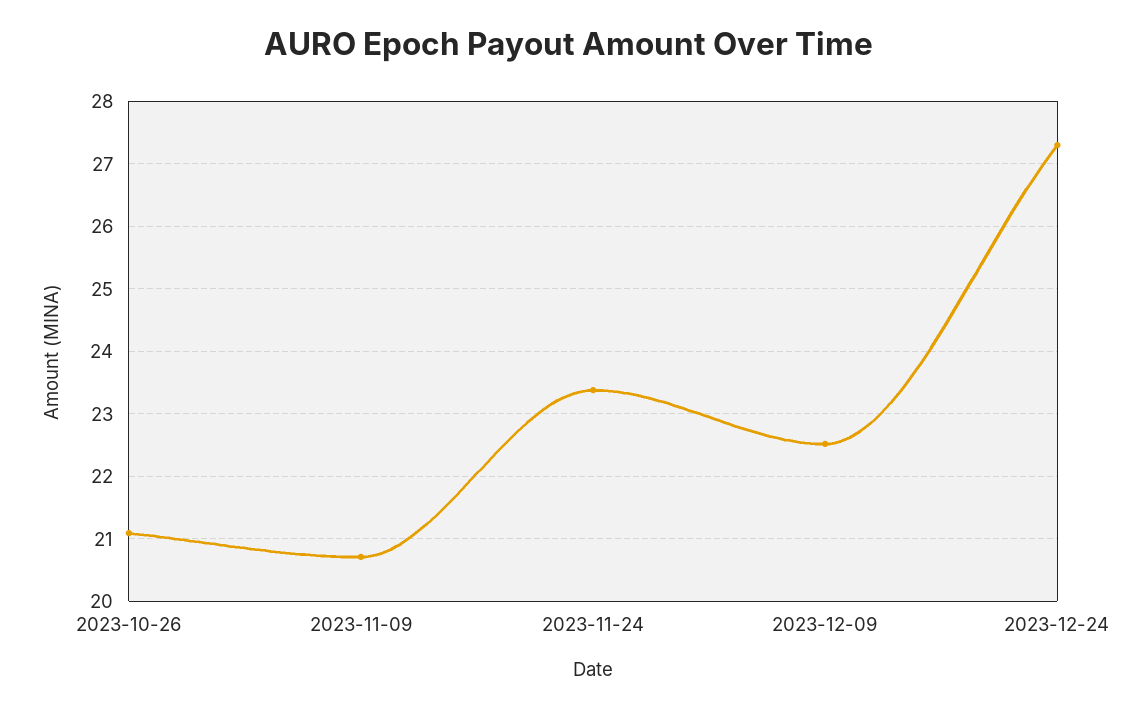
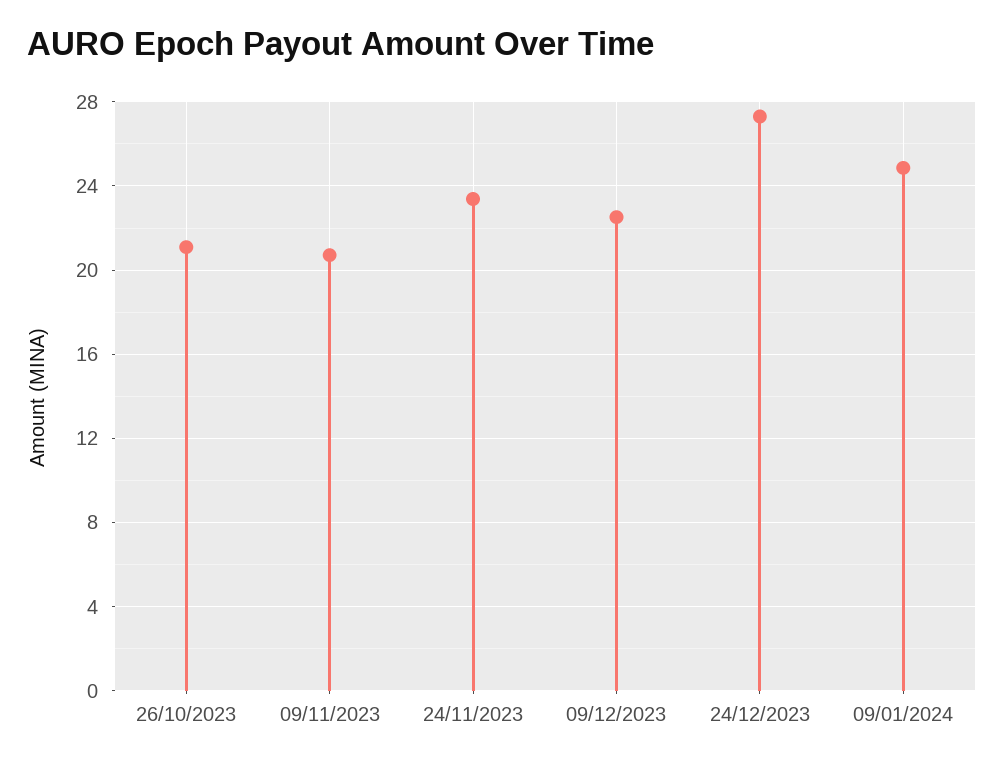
09/01/2024: none -> 25

